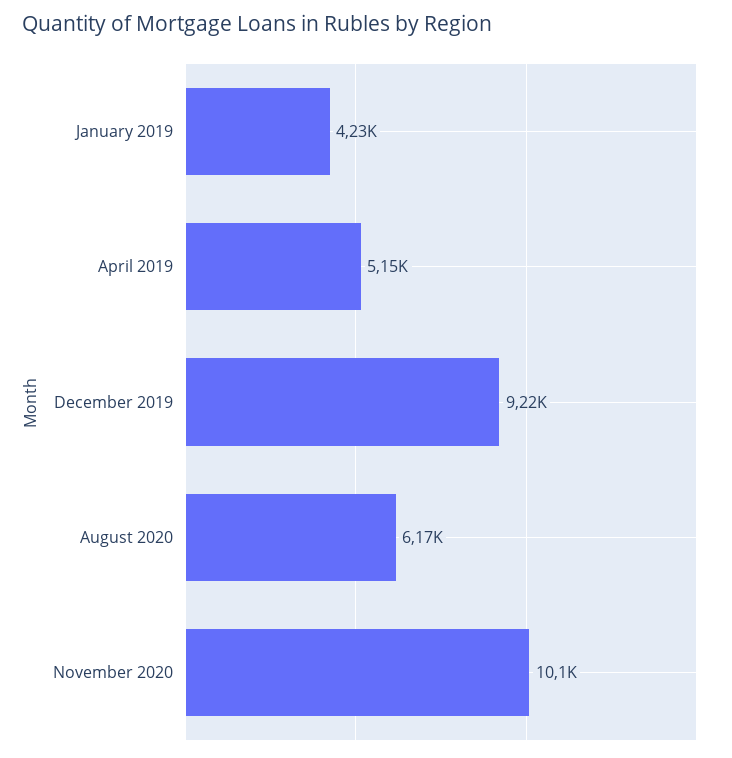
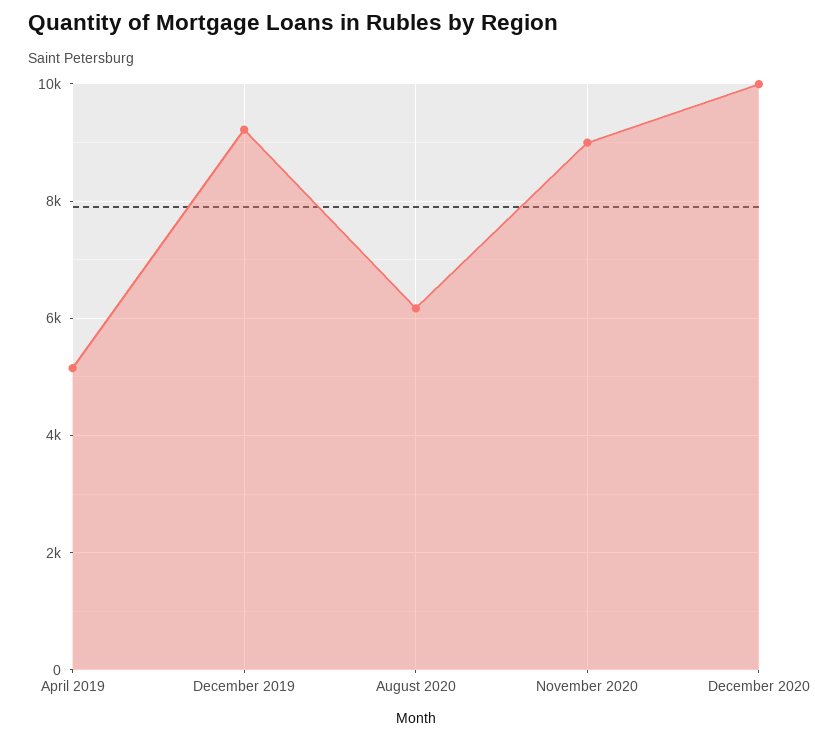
January 2019: 4230 -> none
November 2020: 10100 -> 9000
December 2020: none -> 10000

